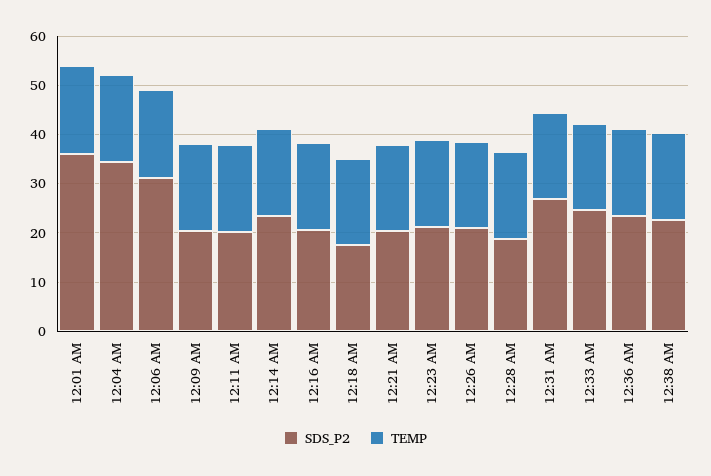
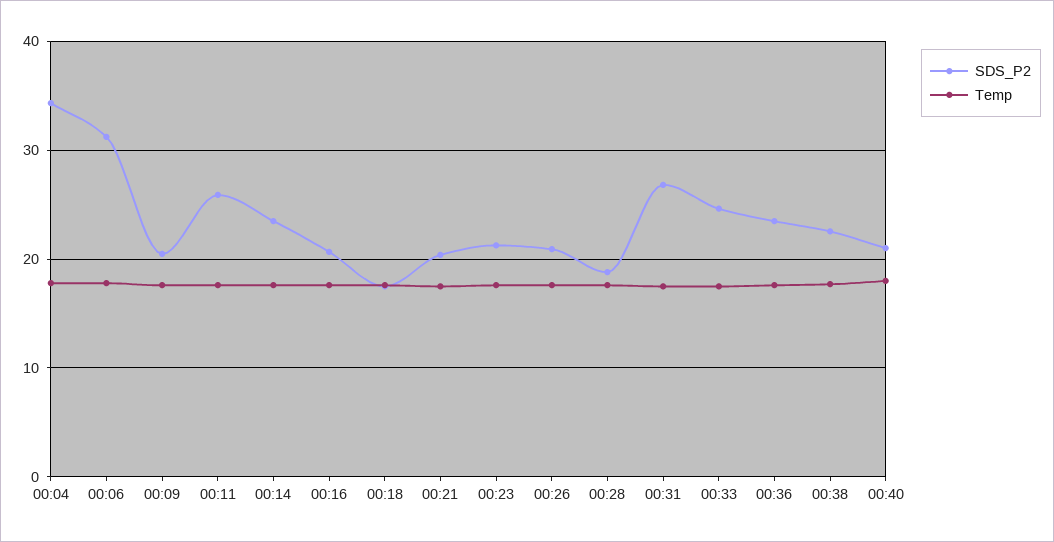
SDS_P2, 12:01 AM: 36 -> none
TEMP, 12:01 AM: 18 -> none
SDS_P2, 12:11 AM: 20 -> 26
SDS_P2, 00:40: none -> 21
TEMP, 00:40: none -> 18

